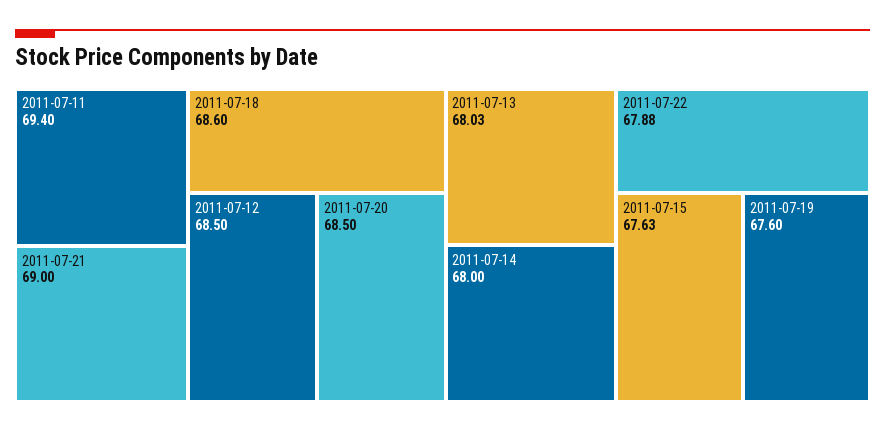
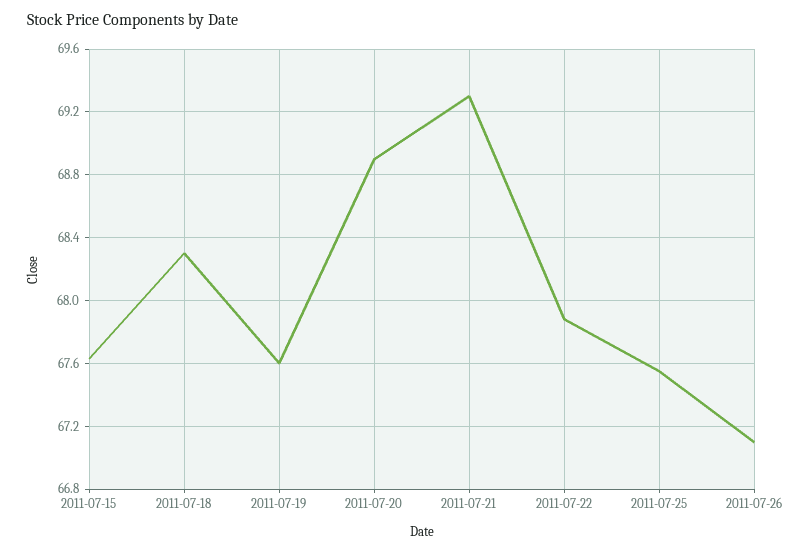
2011-07-11: 69.4 -> none
2011-07-21: 69 -> 69.3
2011-07-18: 68.6 -> 68.3
2011-07-12: 68.5 -> none
2011-07-20: 68.5 -> 68.9
2011-07-13: 68.03 -> none
2011-07-14: 68 -> none
2011-07-25: none -> 67.55
2011-07-26: none -> 67.1

